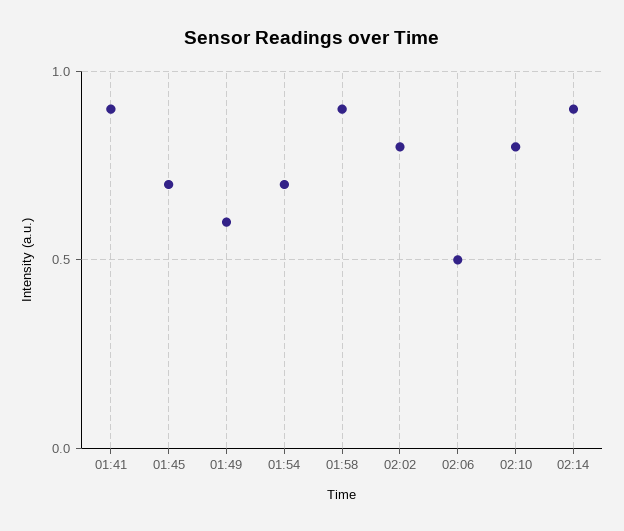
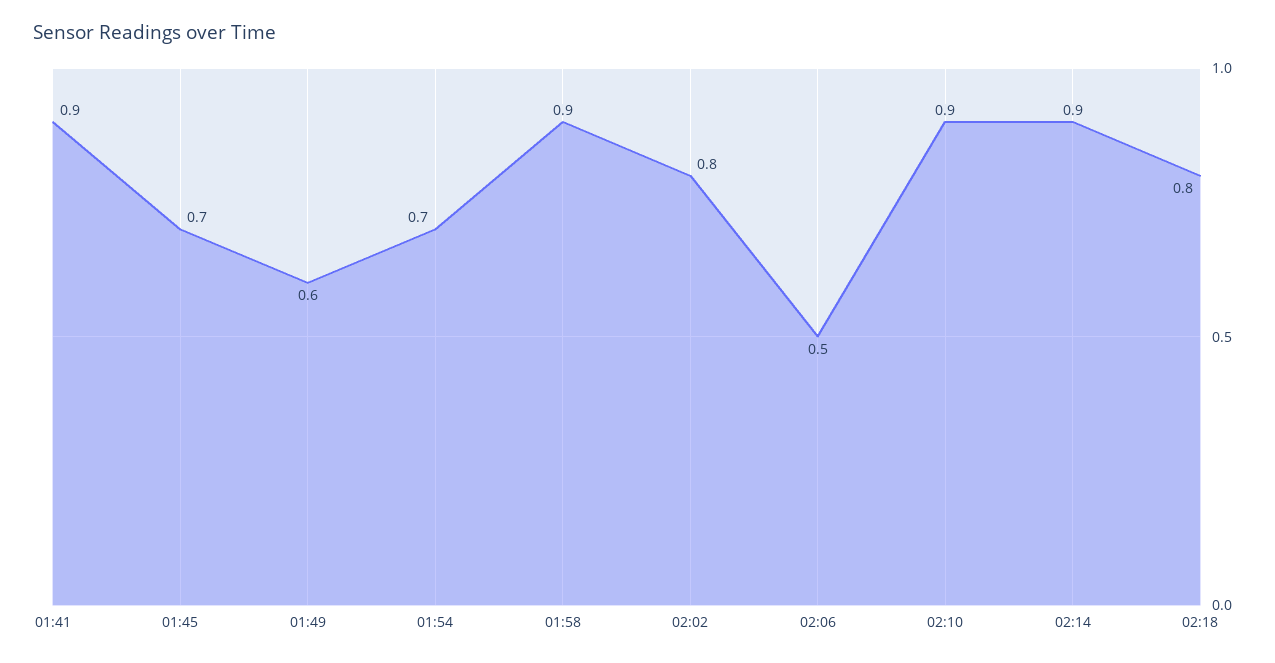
02:10: 0.8 -> 0.9
02:18: none -> 0.8

